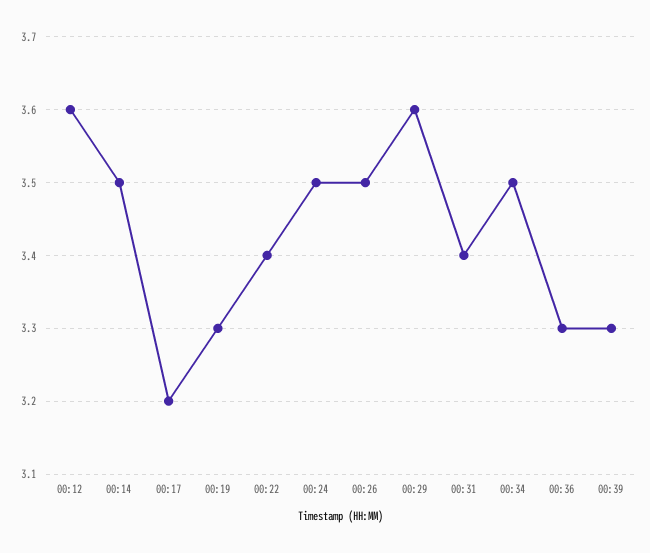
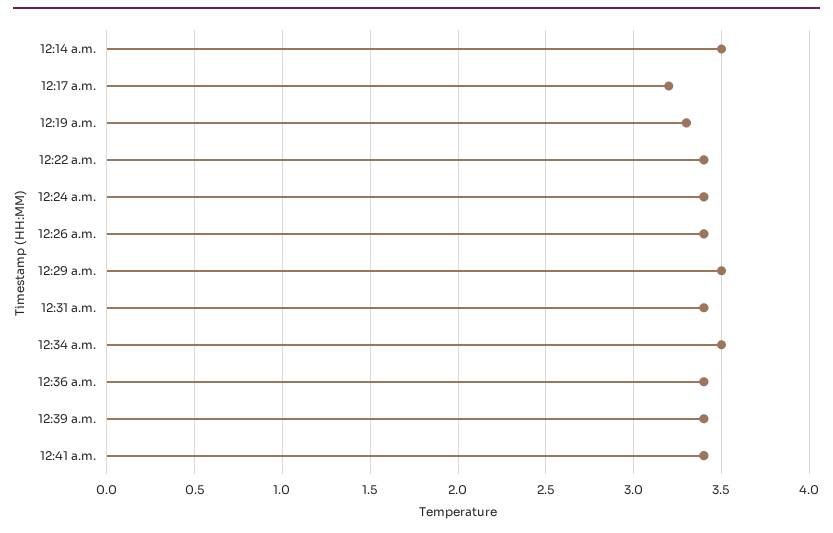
00:12: 3.6 -> none
00:24: 3.5 -> 3.4
00:26: 3.5 -> 3.4
00:29: 3.6 -> 3.5
00:36: 3.3 -> 3.4
00:39: 3.3 -> 3.4
12:41 a.m.: none -> 3.4

